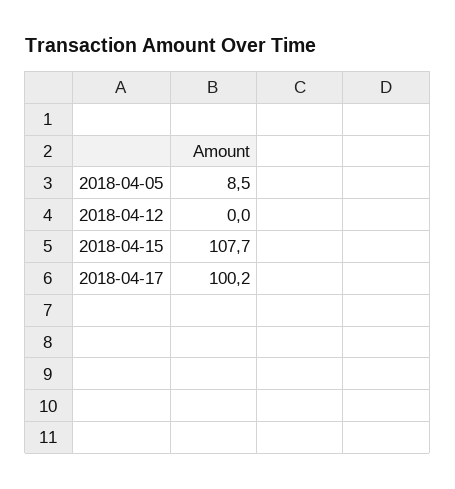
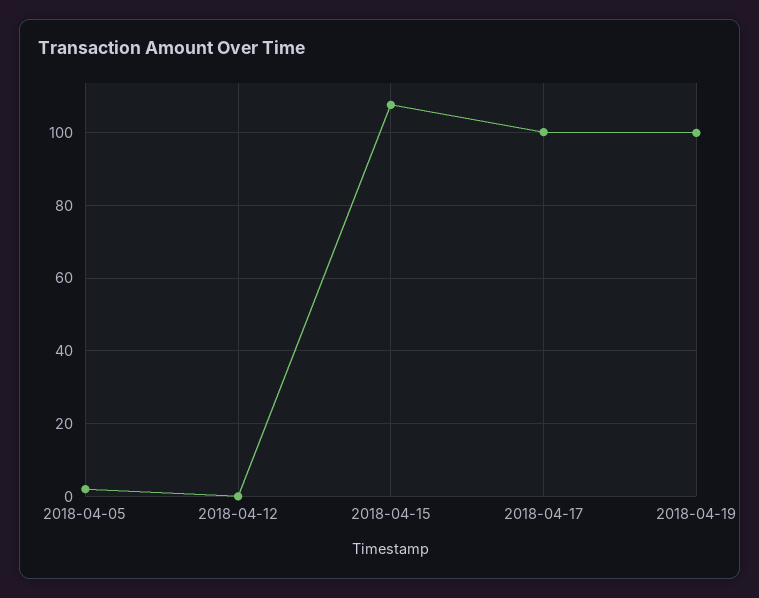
2018-04-05: 8.5 -> 2
2018-04-19: none -> 100

